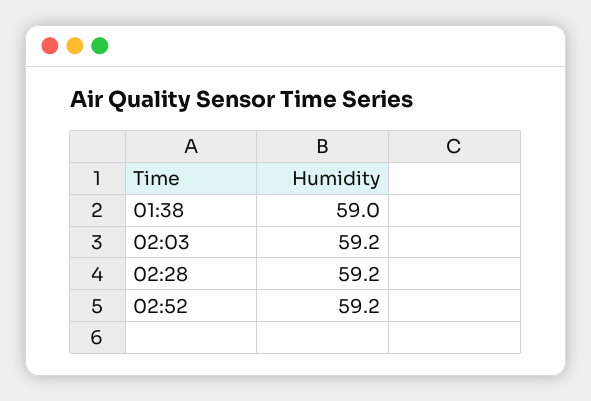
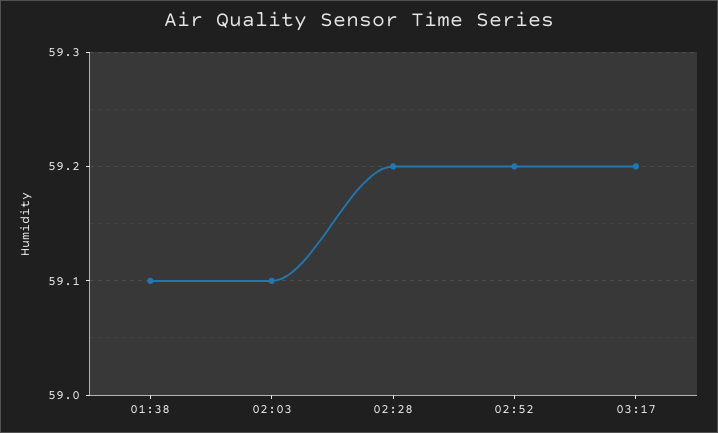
01:38: 59 -> 59.1
02:03: 59.2 -> 59.1
03:17: none -> 59.2

